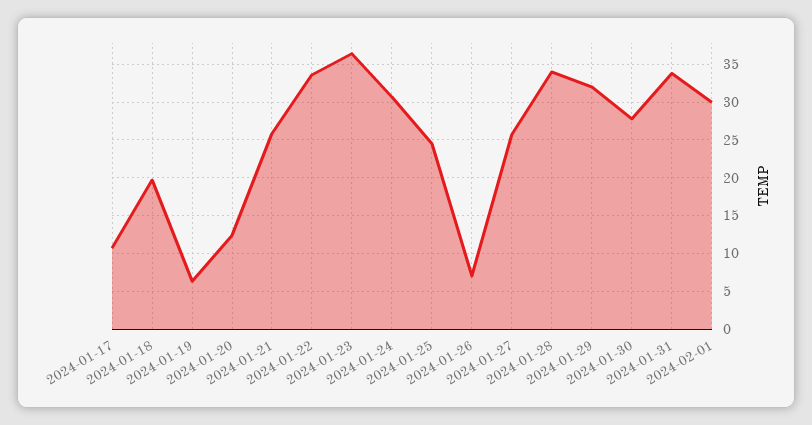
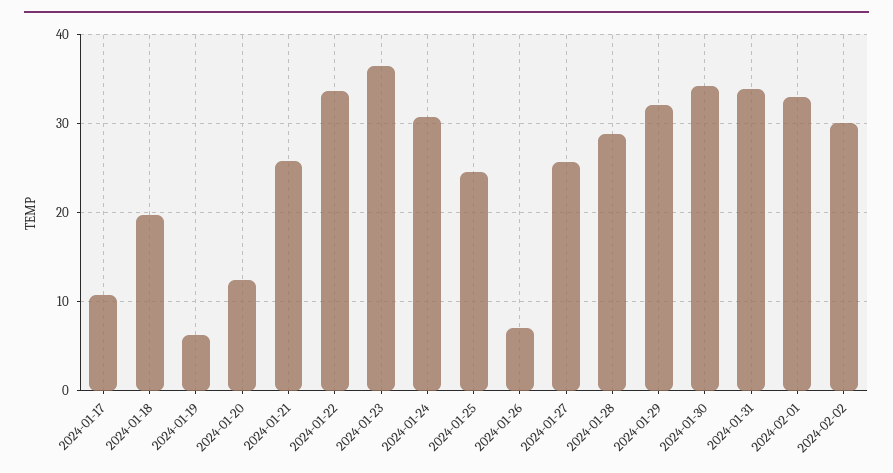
2024-01-28: 34 -> 29
2024-01-30: 28 -> 34
2024-02-01: 30 -> 33
2024-02-02: none -> 30

